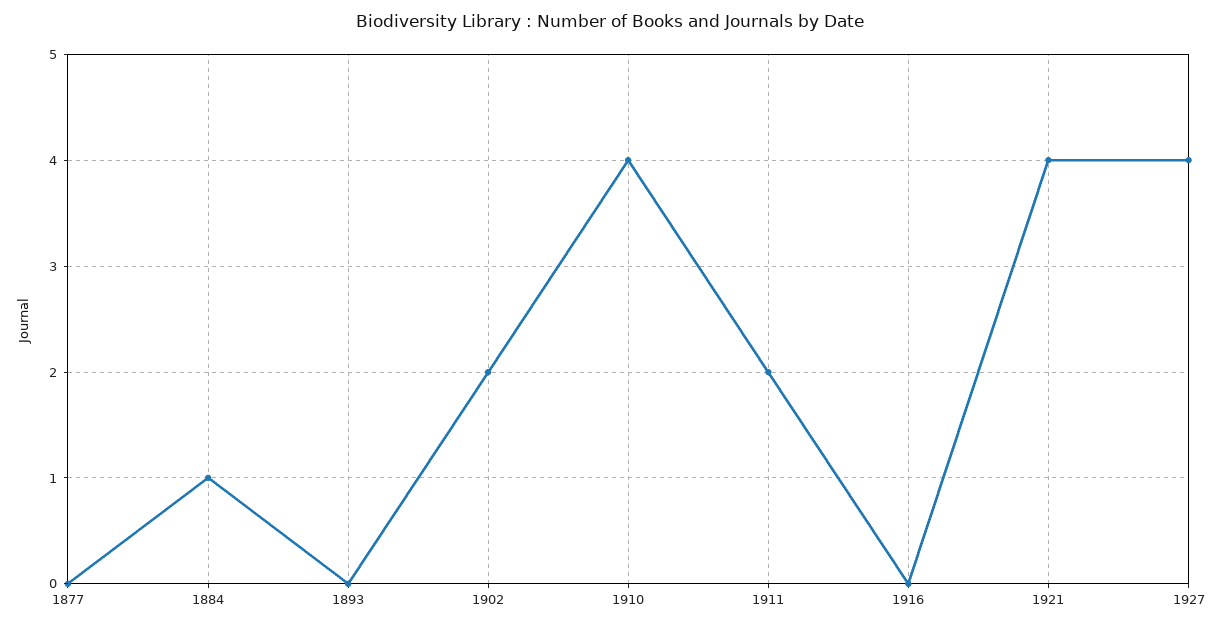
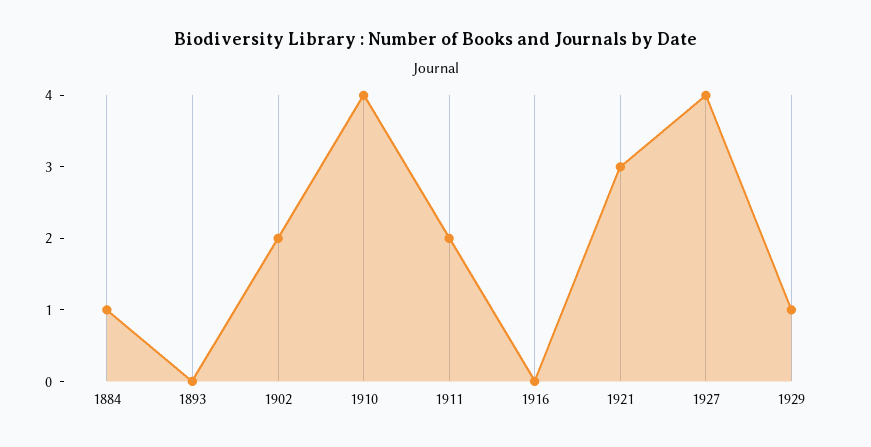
1877: 0 -> none
1921: 4 -> 3
1929: none -> 1

